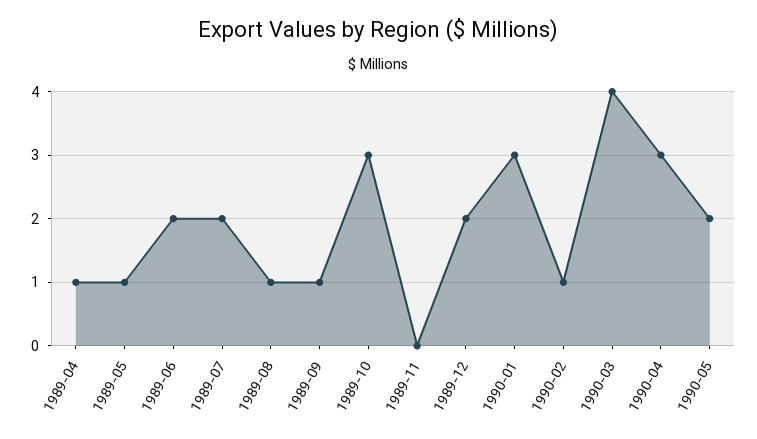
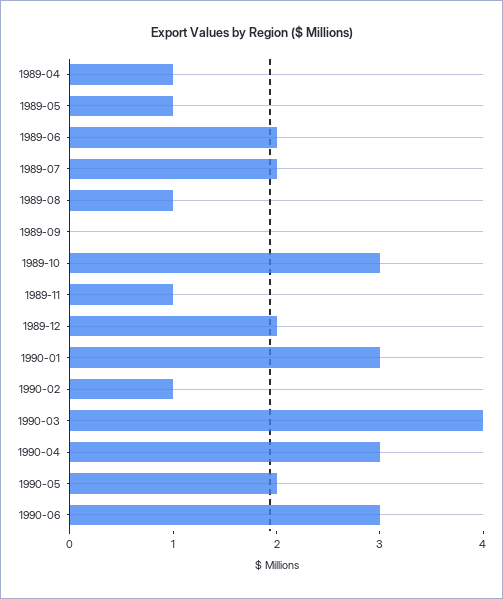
1989-09: 1 -> 0
1989-11: 0 -> 1
1990-06: none -> 3

